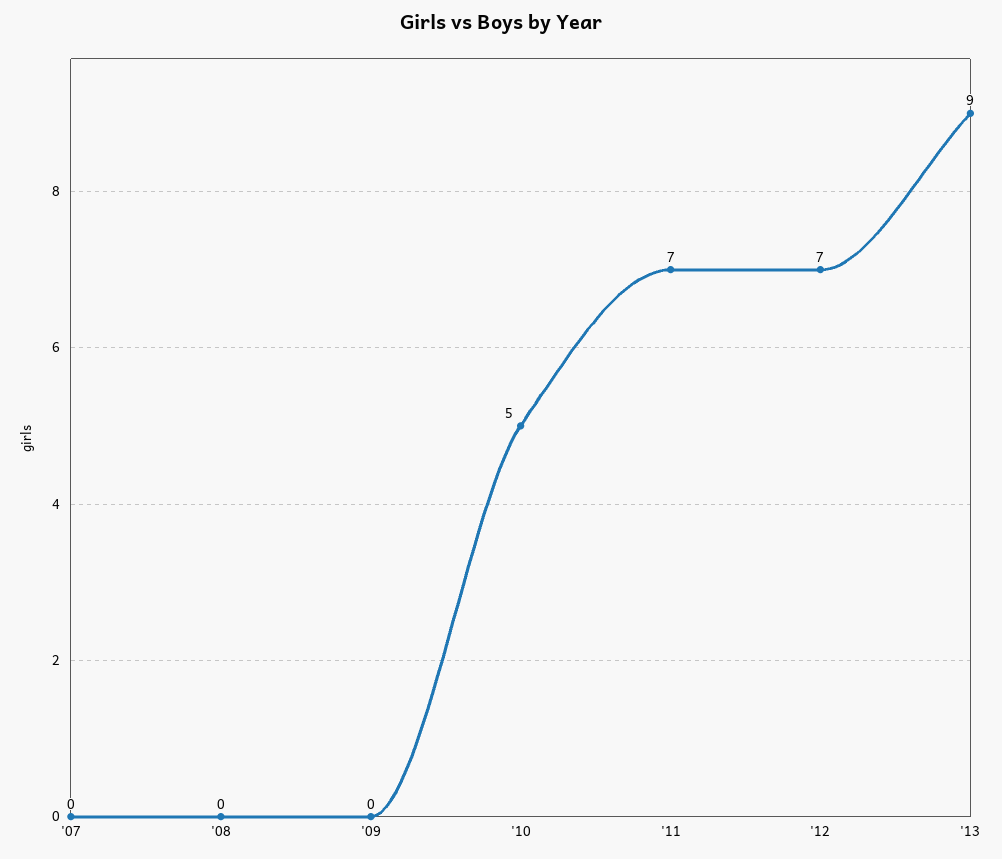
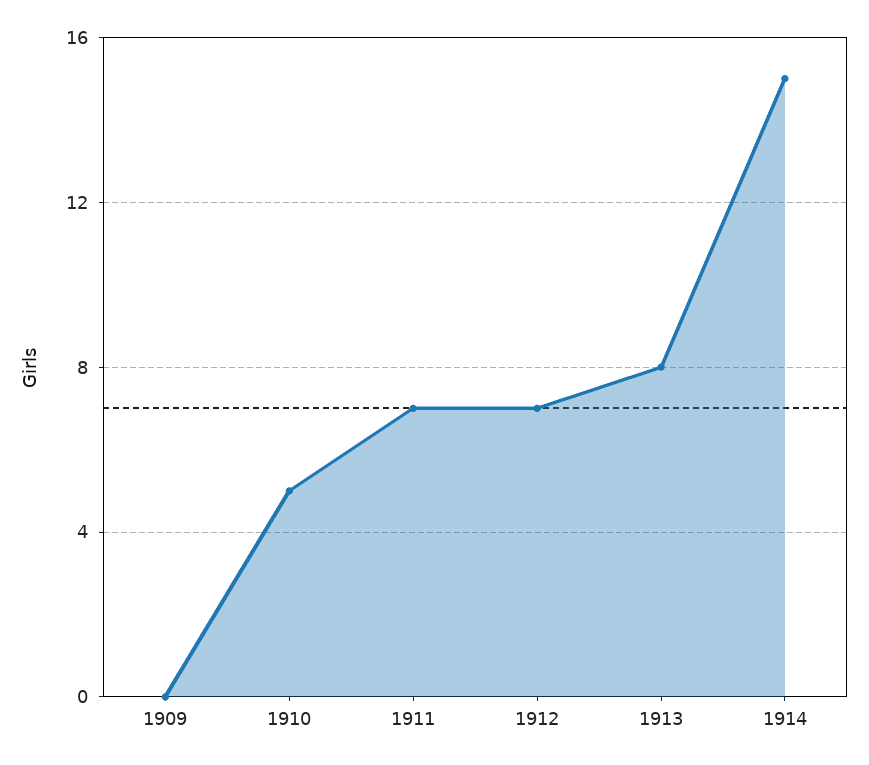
'07: 0 -> none
'08: 0 -> none
'13: 9 -> 8
1914: none -> 15

